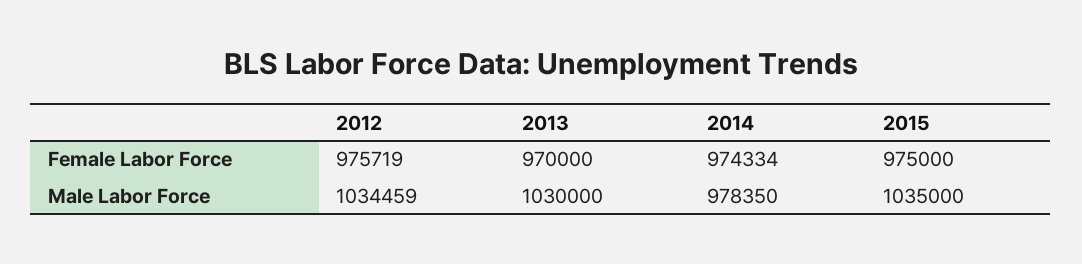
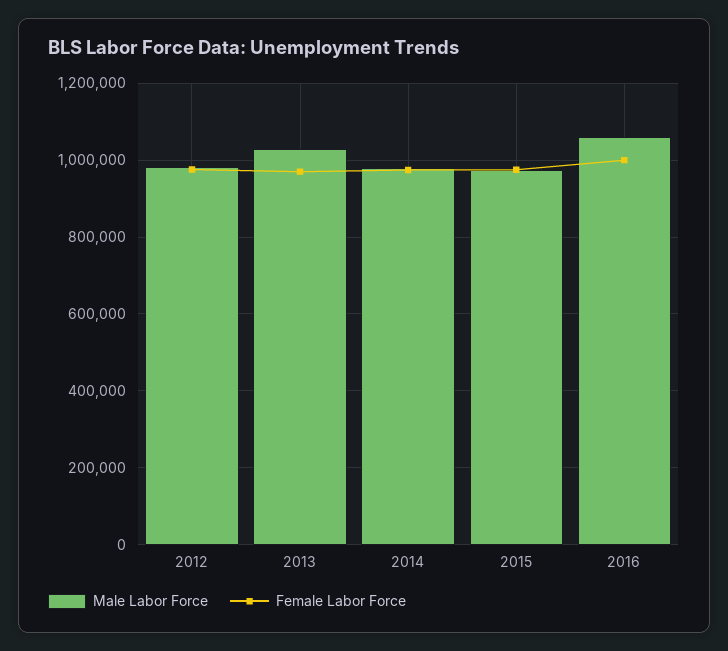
Male Labor Force, 2012: 1034459 -> 980000
Male Labor Force, 2015: 1035000 -> 980000
Male Labor Force, 2016: none -> 1060000
Female Labor Force, 2016: none -> 1000000

